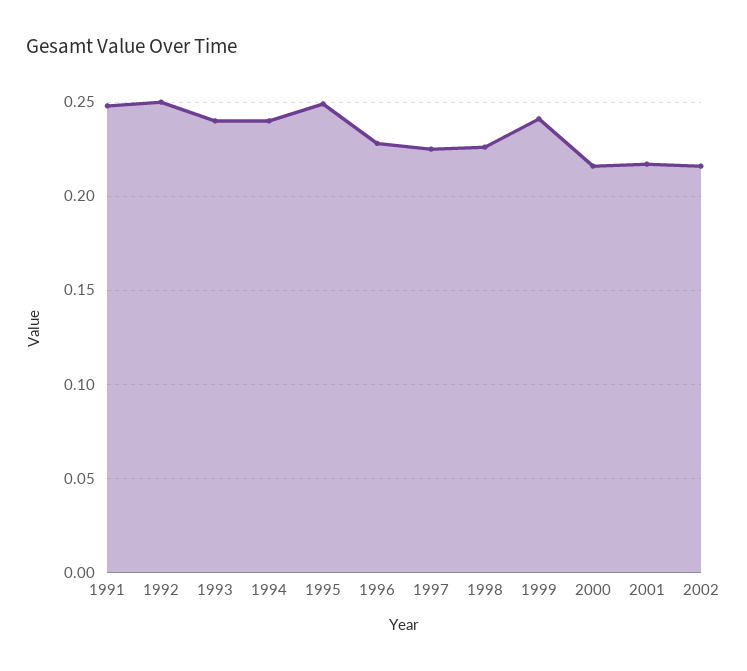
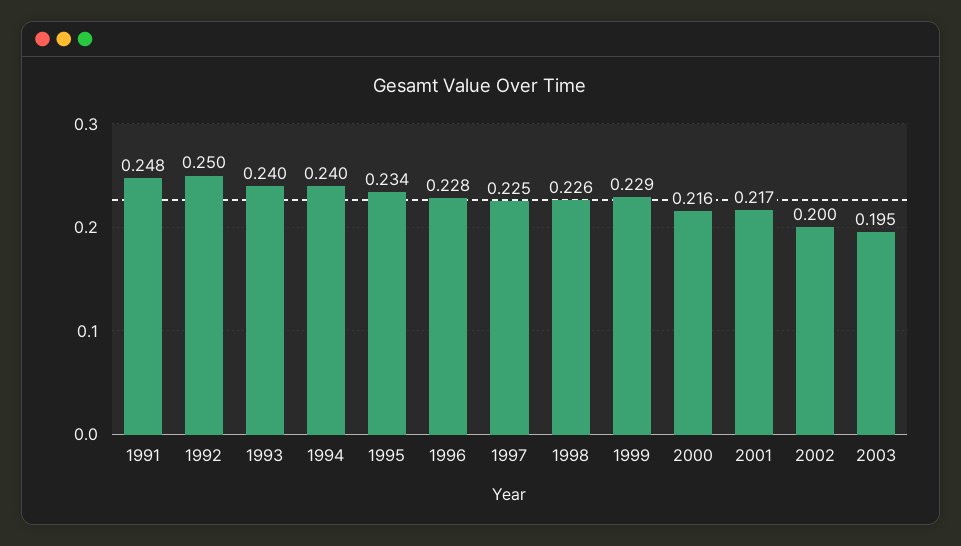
1995: 0.25 -> 0.234
1999: 0.24 -> 0.229
2002: 0.215 -> 0.2
2003: none -> 0.195

